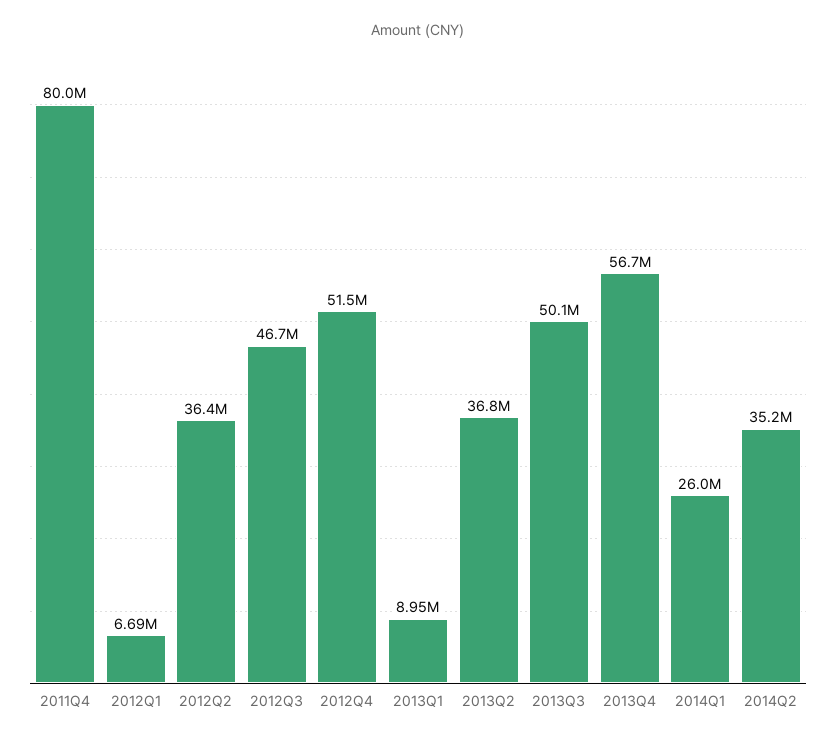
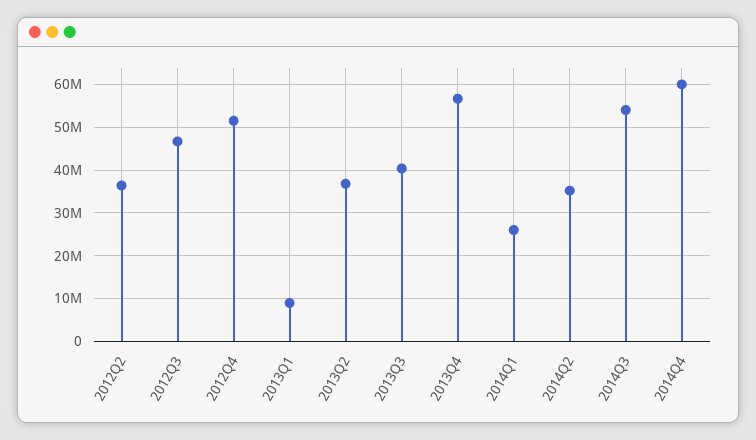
2011Q4: 80000000 -> none
2012Q1: 6690000 -> none
2013Q3: 50100000 -> 40000000
2014Q3: none -> 54000000
2014Q4: none -> 60000000

